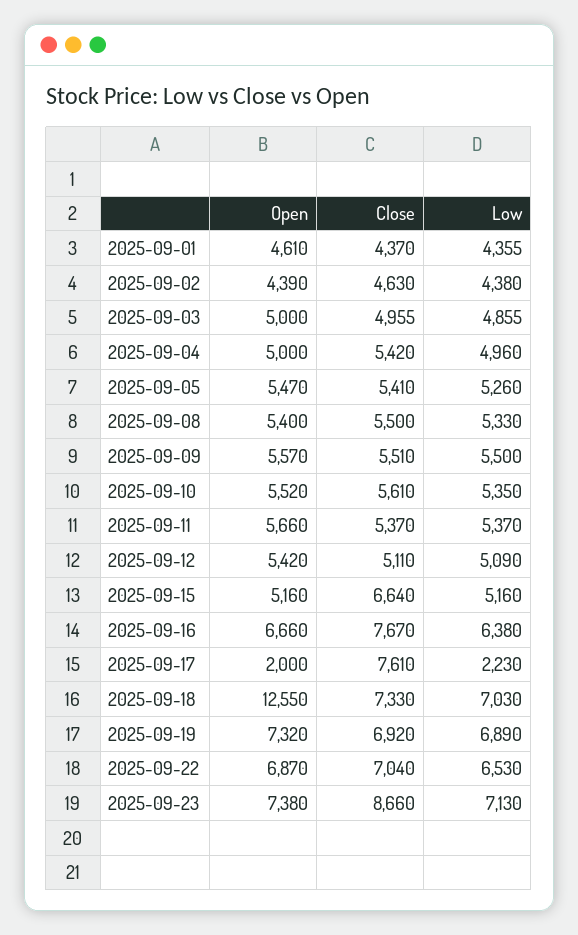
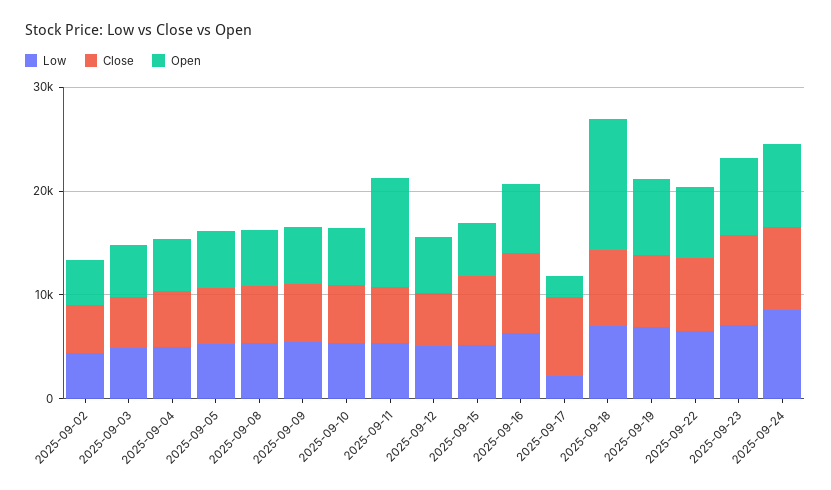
Open, 2025-09-01: 4610 -> none
Close, 2025-09-01: 4370 -> none
Low, 2025-09-01: 4355 -> none
Open, 2025-09-11: 5660 -> 10000
Low, 2025-09-24: none -> 8000
Close, 2025-09-24: none -> 8000
Open, 2025-09-24: none -> 8000

